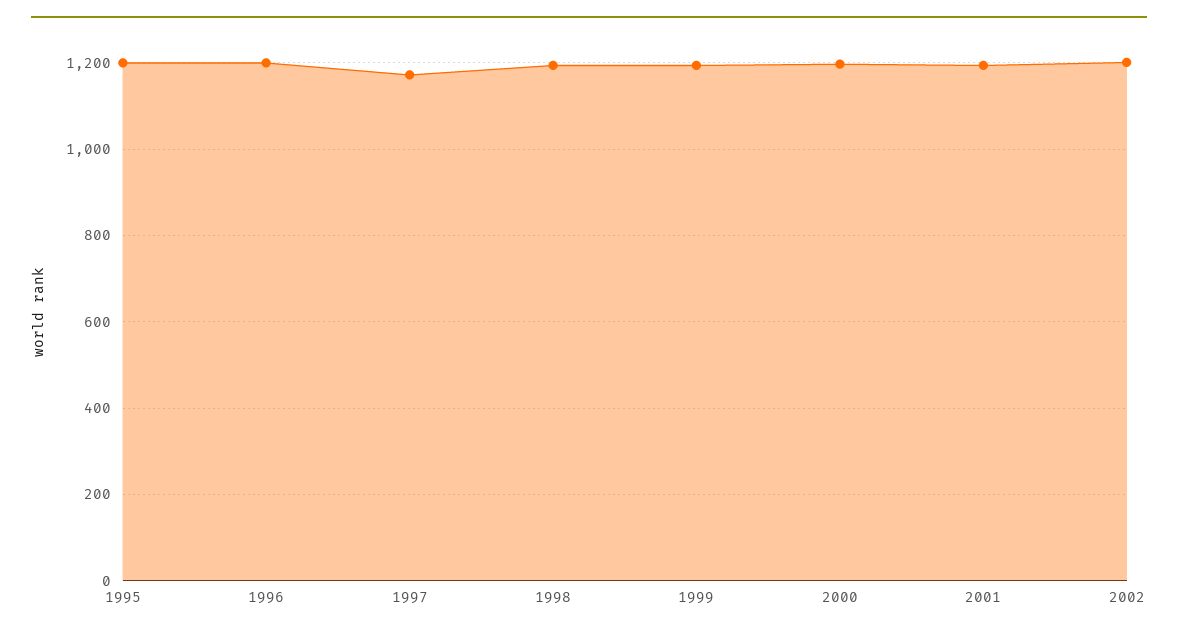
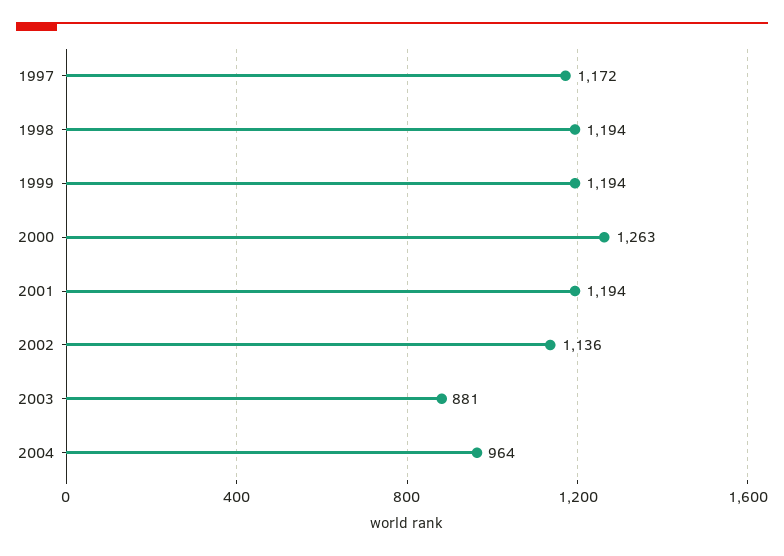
1995: 1200 -> none
1996: 1200 -> none
2000: 1200 -> 1263
2002: 1200 -> 1136
2003: none -> 881
2004: none -> 964

